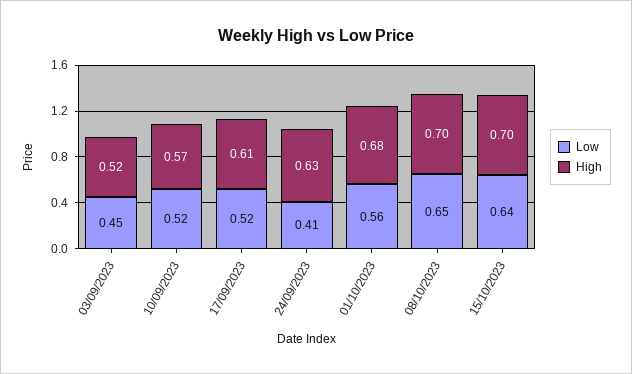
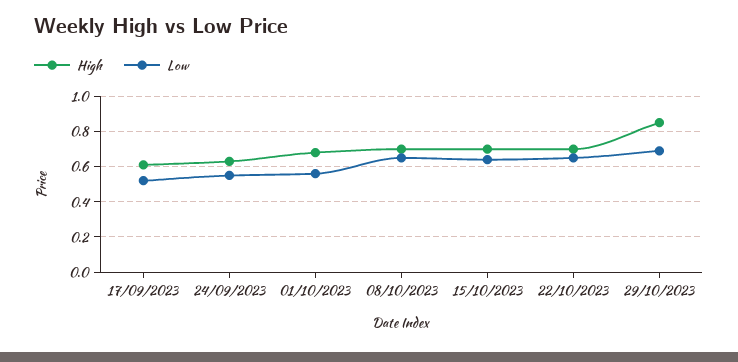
Low, 03/09/2023: 0.45 -> none
High, 03/09/2023: 0.52 -> none
Low, 10/09/2023: 0.52 -> none
High, 10/09/2023: 0.57 -> none
Low, 24/09/2023: 0.41 -> 0.55
High, 22/10/2023: none -> 0.7
Low, 22/10/2023: none -> 0.65
High, 29/10/2023: none -> 0.85
Low, 29/10/2023: none -> 0.7

